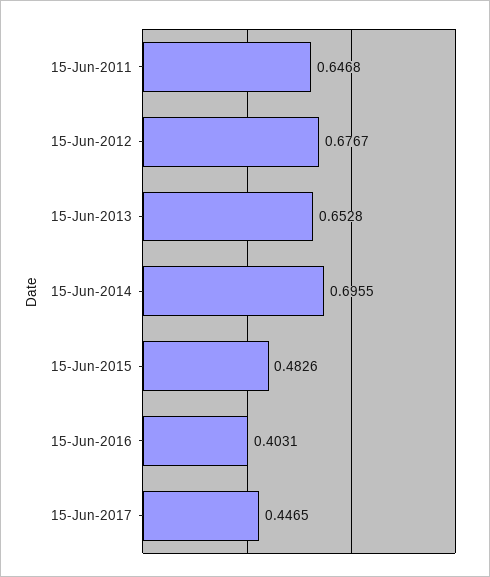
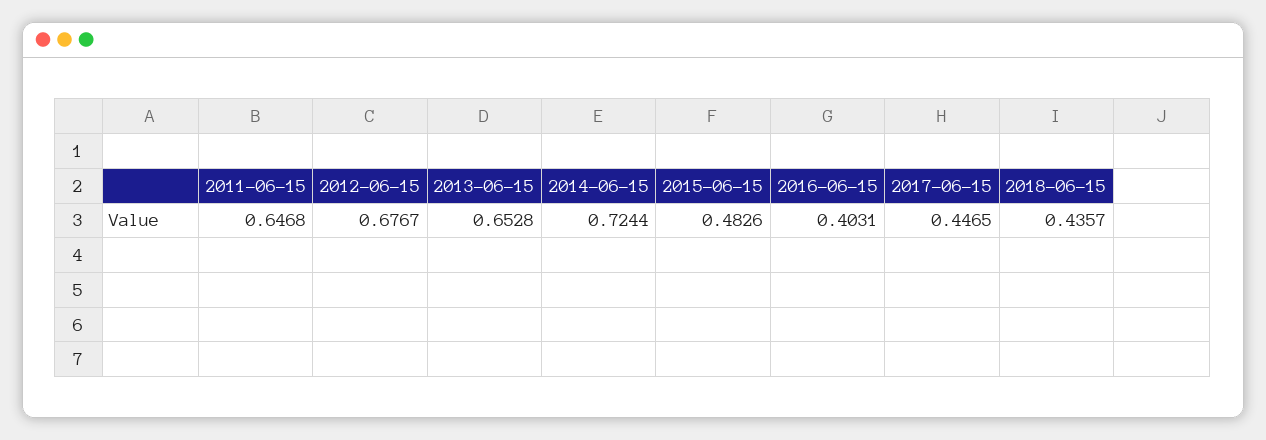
15-Jun-2014: 0.6955 -> 0.7244
2018-06-15: none -> 0.4357

